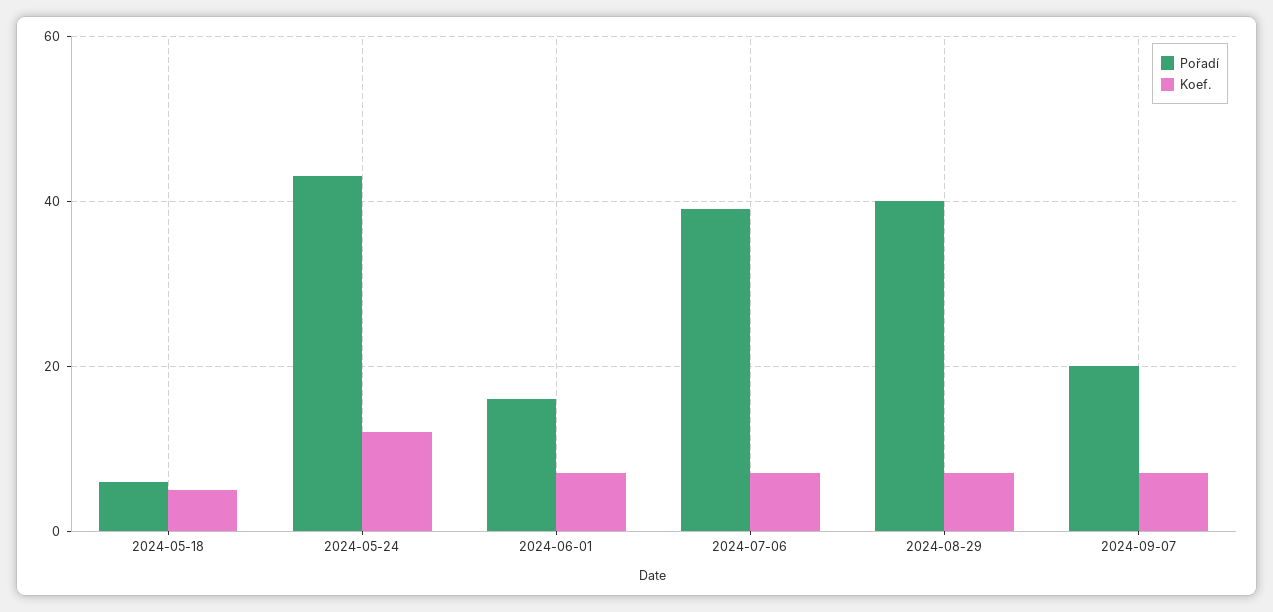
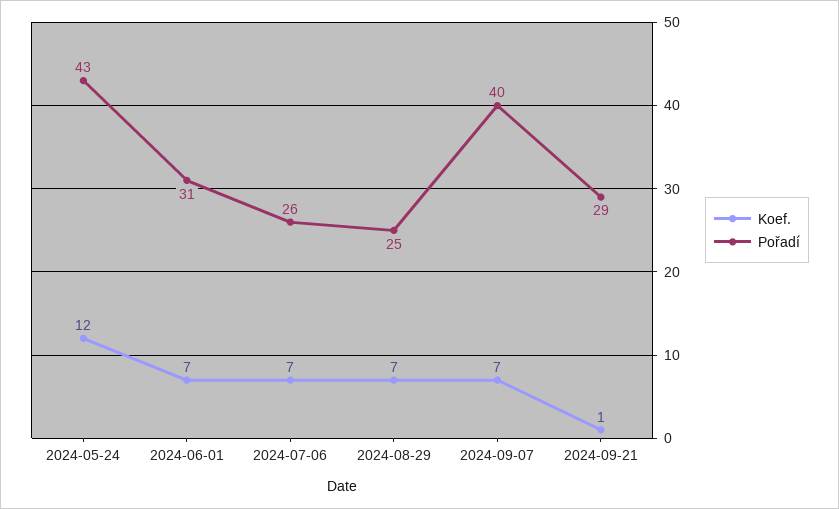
Pořadí, 2024-05-18: 5 -> none
Koef., 2024-05-18: 5 -> none
Pořadí, 2024-06-01: 15 -> 31
Pořadí, 2024-07-06: 40 -> 26
Pořadí, 2024-08-29: 40 -> 25
Pořadí, 2024-09-07: 20 -> 40
Koef., 2024-09-21: none -> 1
Pořadí, 2024-09-21: none -> 29

